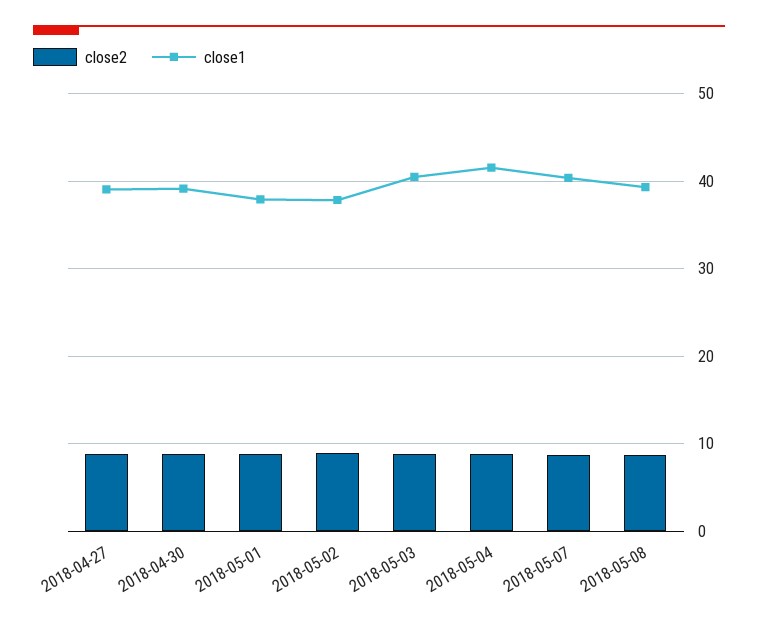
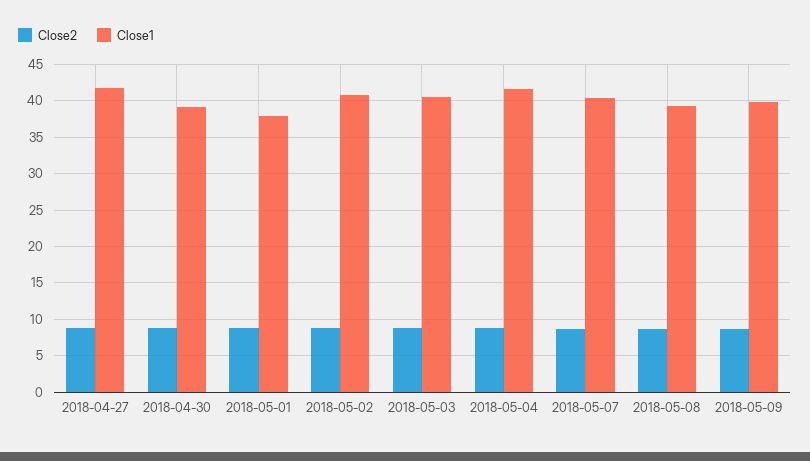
close1, 2018-04-27: 39 -> 42
close1, 2018-05-02: 38 -> 41
close2, 2018-05-09: none -> 9
close1, 2018-05-09: none -> 40

